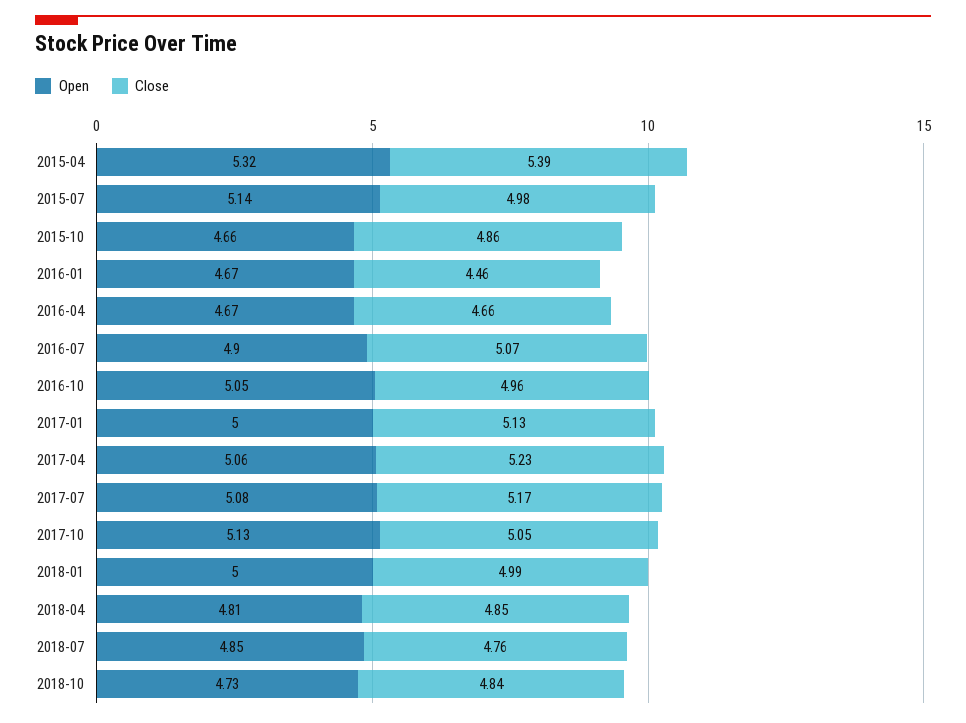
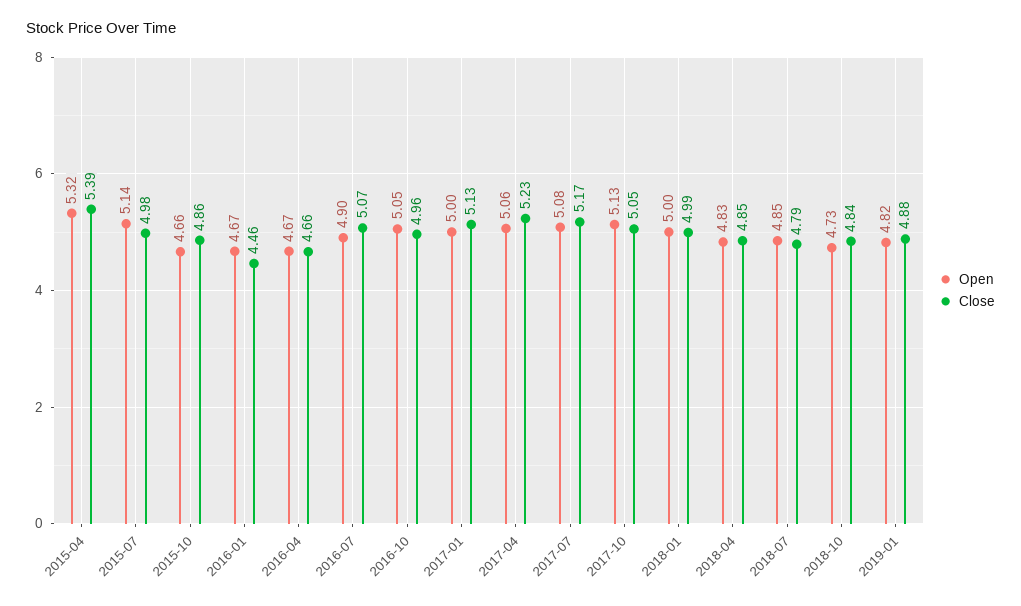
Open, 2018-04: 4.81 -> 4.83
Close, 2018-07: 4.76 -> 4.79
Open, 2019-01: none -> 4.82
Close, 2019-01: none -> 4.88

